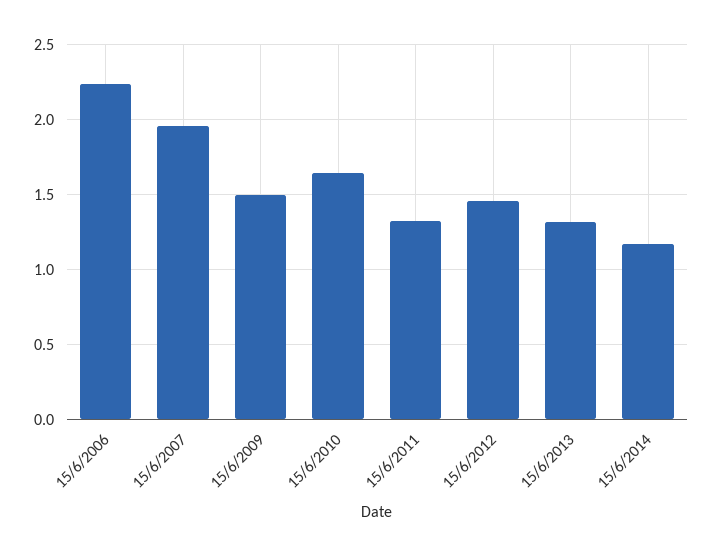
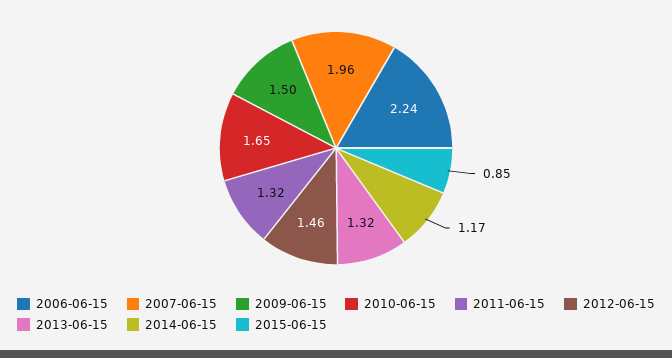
2015-06-15: none -> 0.85

